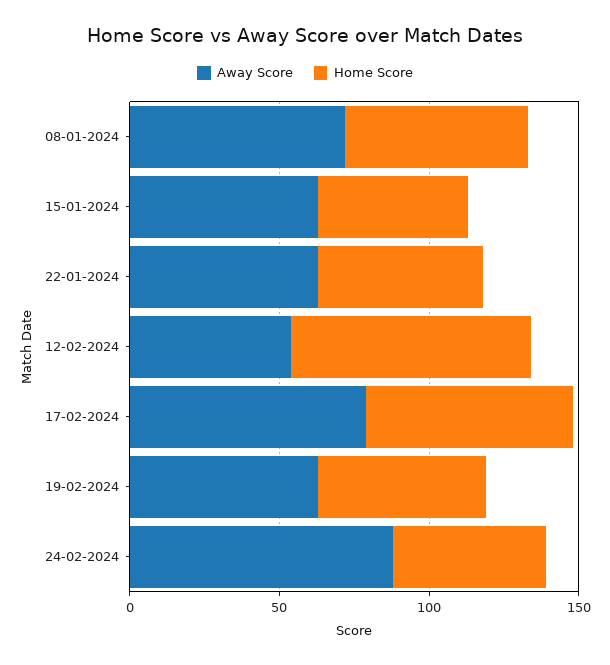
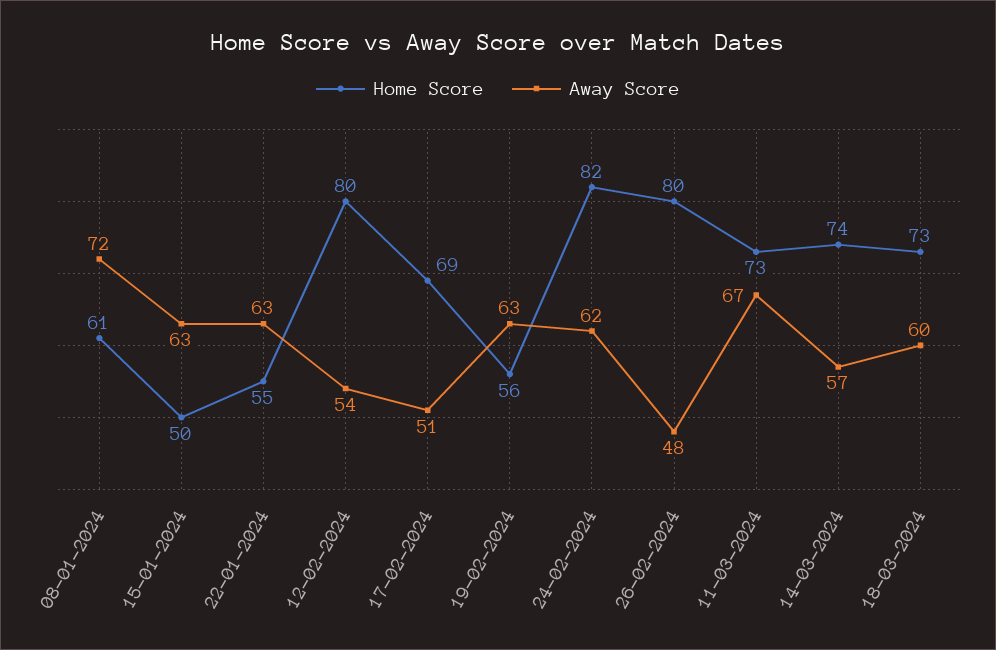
Away Score, 17-02-2024: 80 -> 51
Away Score, 24-02-2024: 90 -> 62
Home Score, 24-02-2024: 50 -> 82
Home Score, 26-02-2024: none -> 80
Away Score, 26-02-2024: none -> 48
Home Score, 11-03-2024: none -> 73
Away Score, 11-03-2024: none -> 67
Home Score, 14-03-2024: none -> 74
Away Score, 14-03-2024: none -> 57
Home Score, 18-03-2024: none -> 73
Away Score, 18-03-2024: none -> 60

